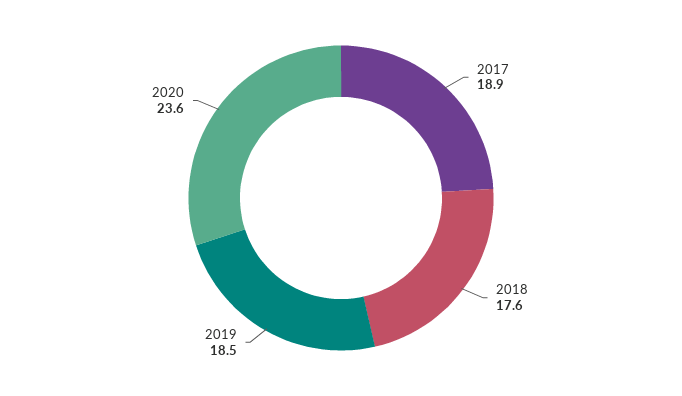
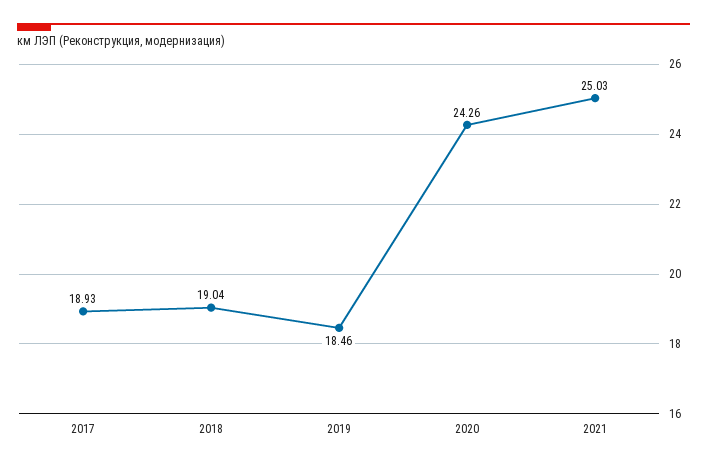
2018: 17.6 -> 19.04
2020: 23.6 -> 24.26
2021: none -> 25.03

